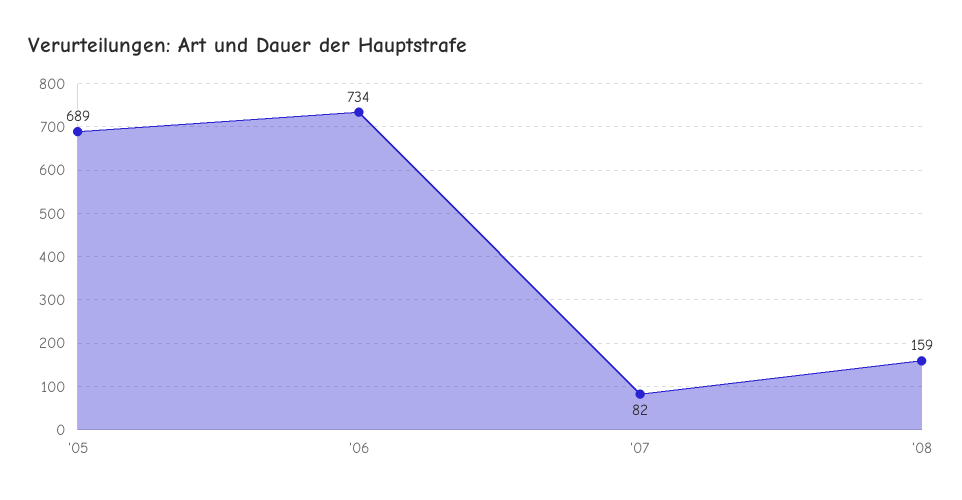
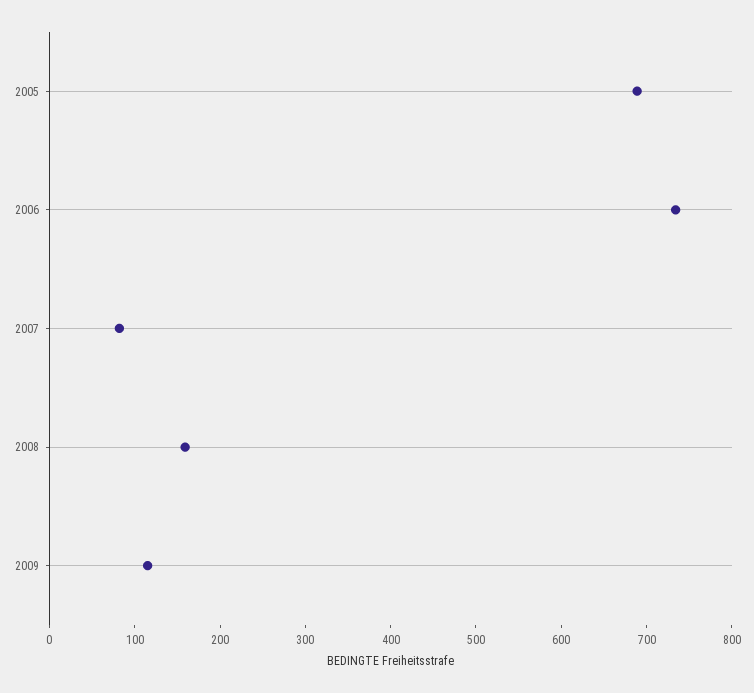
2009: none -> 120

